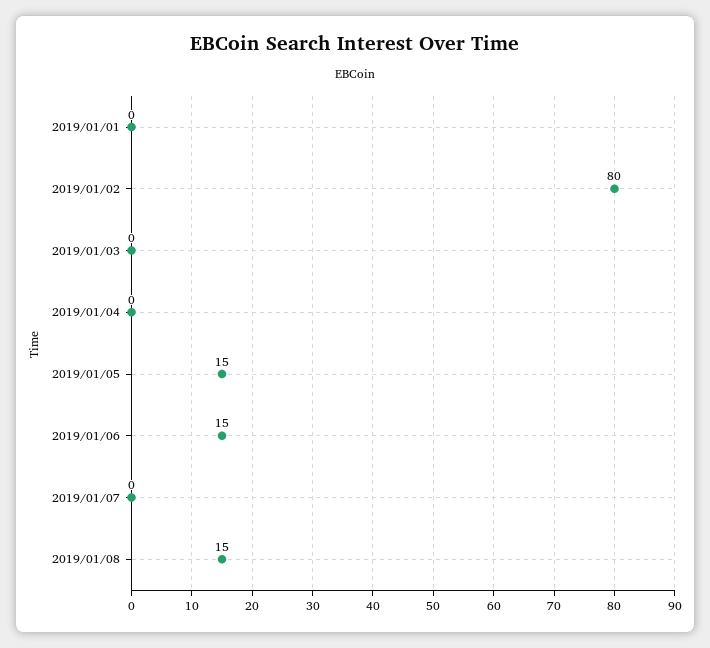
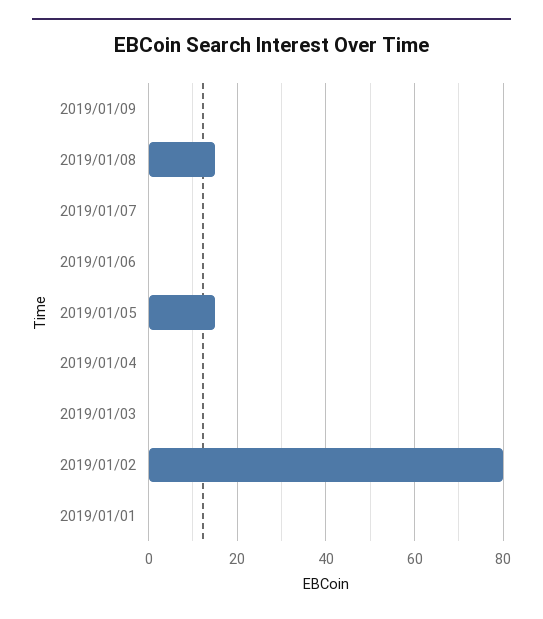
2019/01/06: 15 -> 0
2019/01/09: none -> 0

